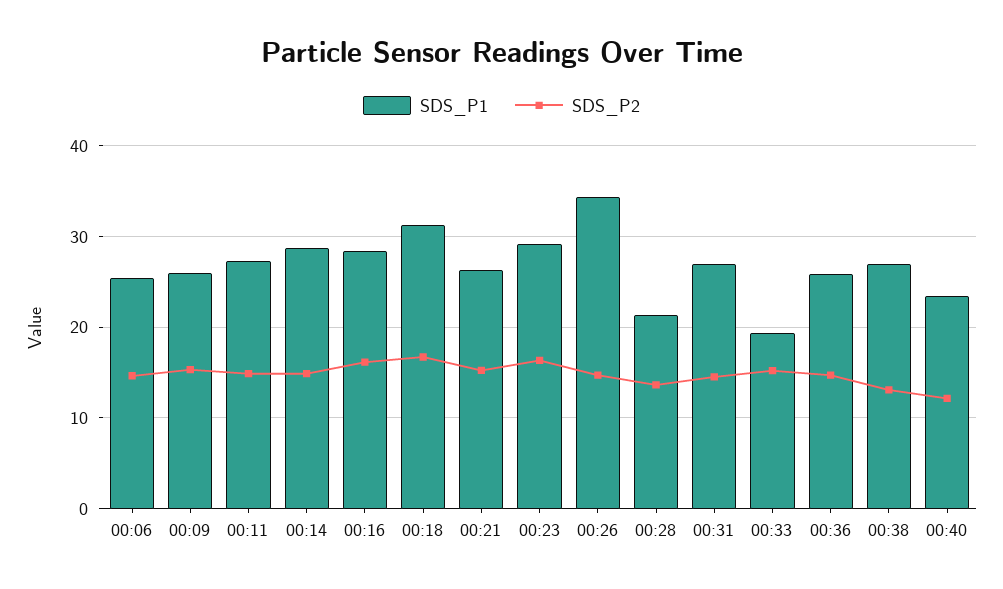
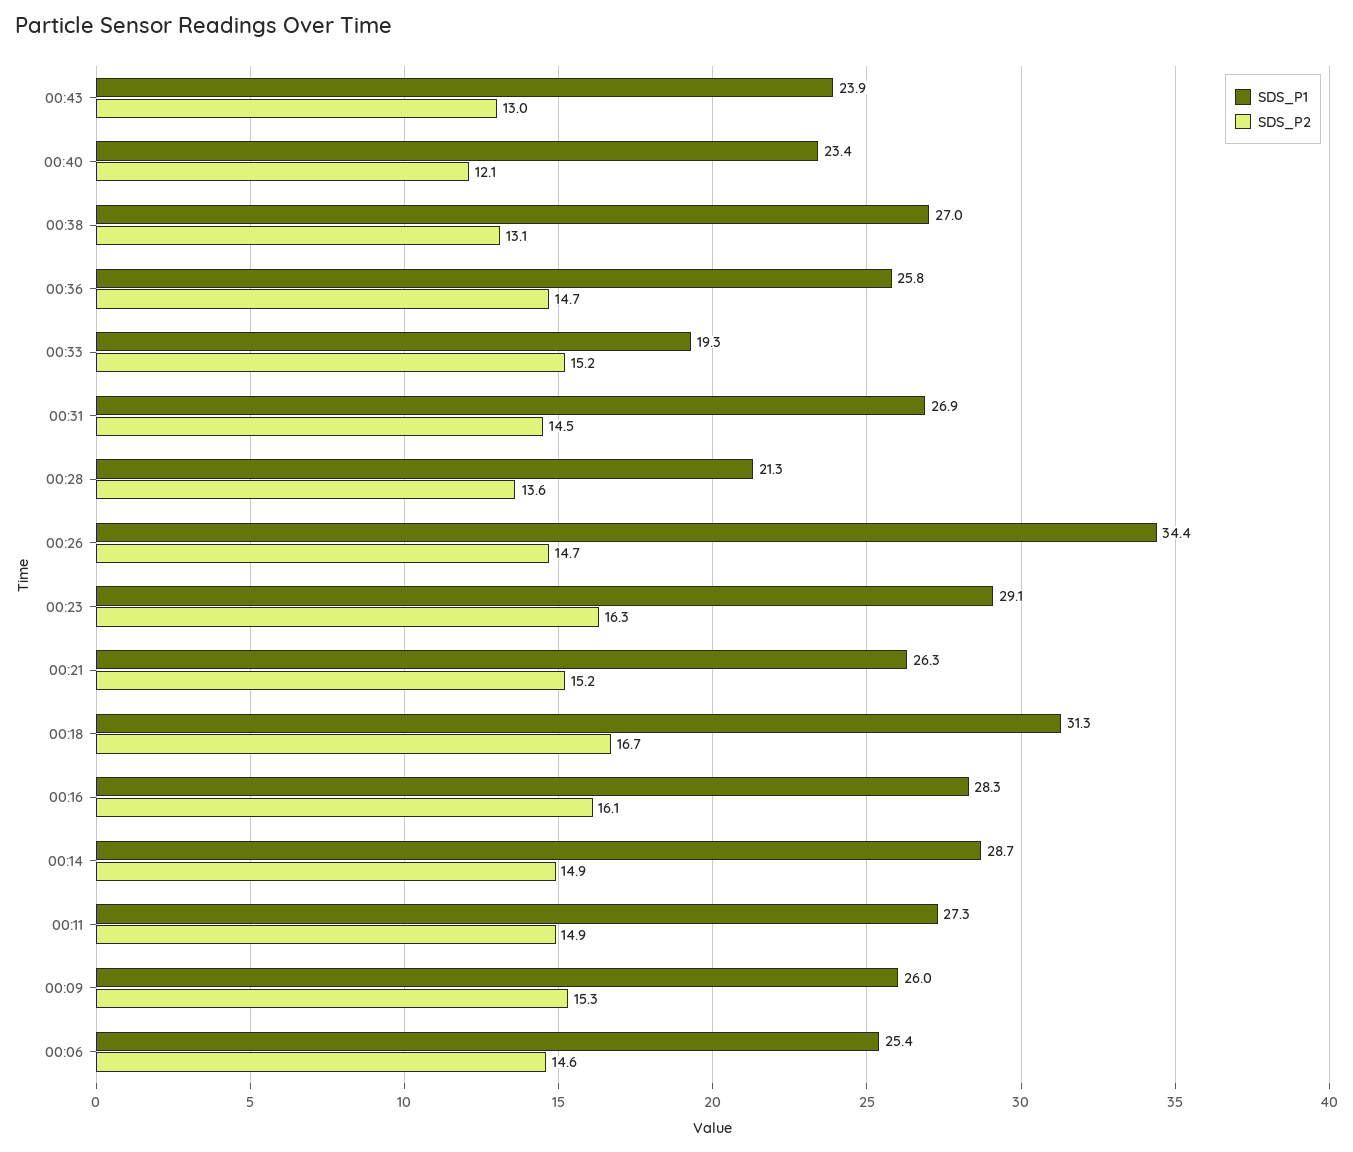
SDS_P1, 00:43: none -> 23.9
SDS_P2, 00:43: none -> 13

